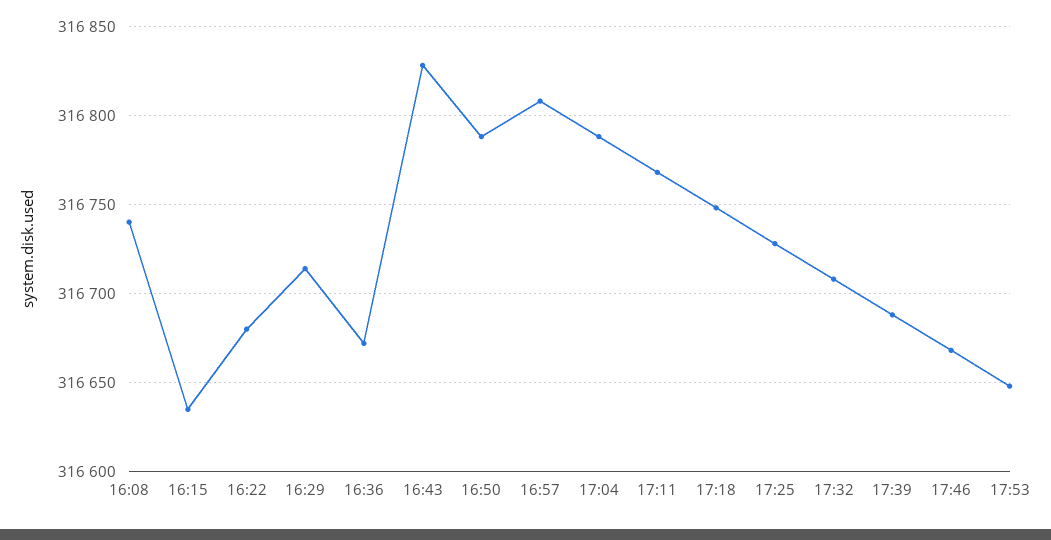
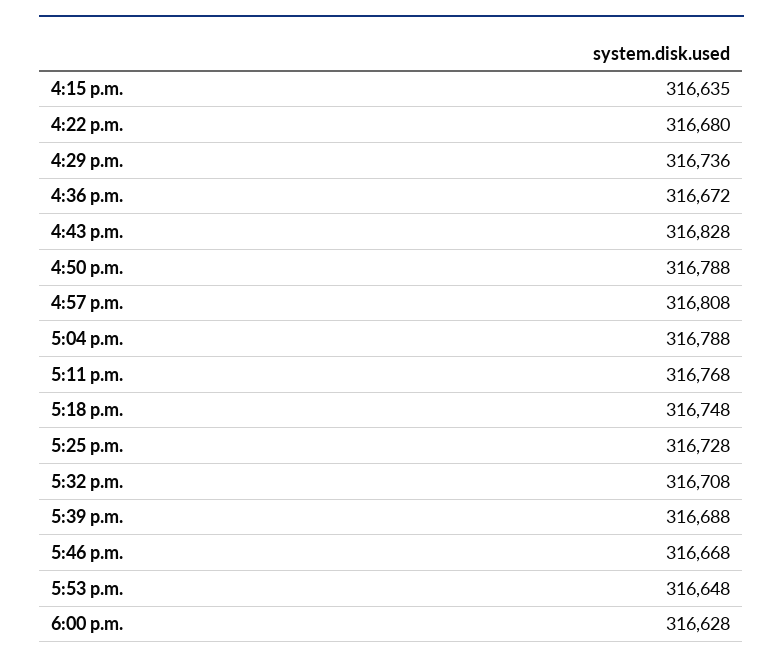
16:08: 316740 -> none
16:29: 316715 -> 316736
6:00 p.m.: none -> 316628

